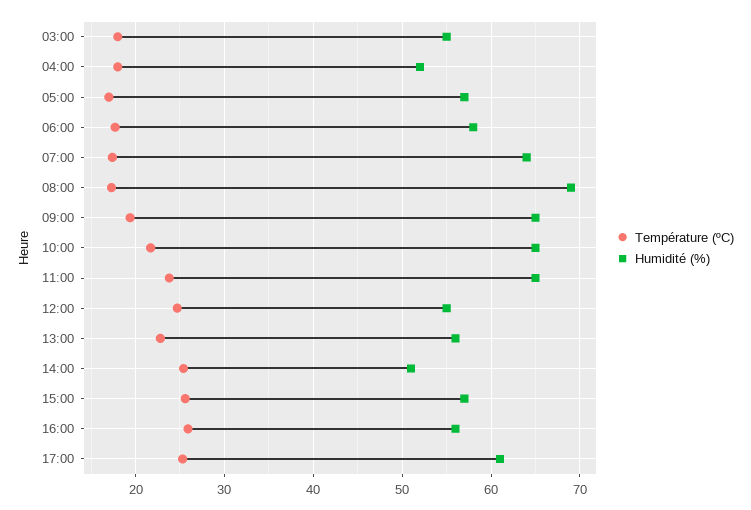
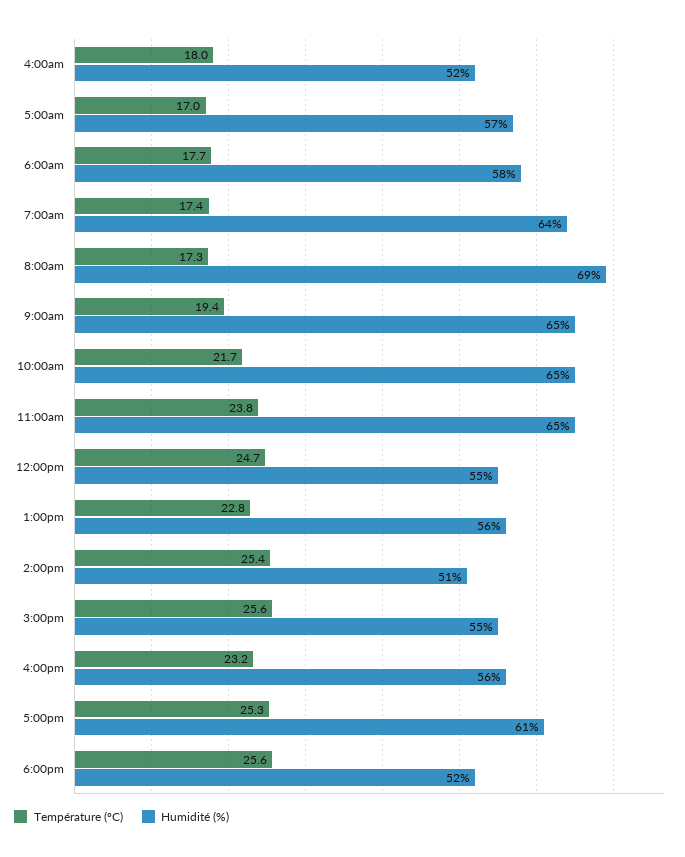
Température (ºC), 03:00: 18 -> none
Humidité (%), 03:00: 55 -> none
Humidité (%), 15:00: 57 -> 55
Température (ºC), 16:00: 26 -> 23.2
Température (ºC), 6:00pm: none -> 25.6
Humidité (%), 6:00pm: none -> 52

